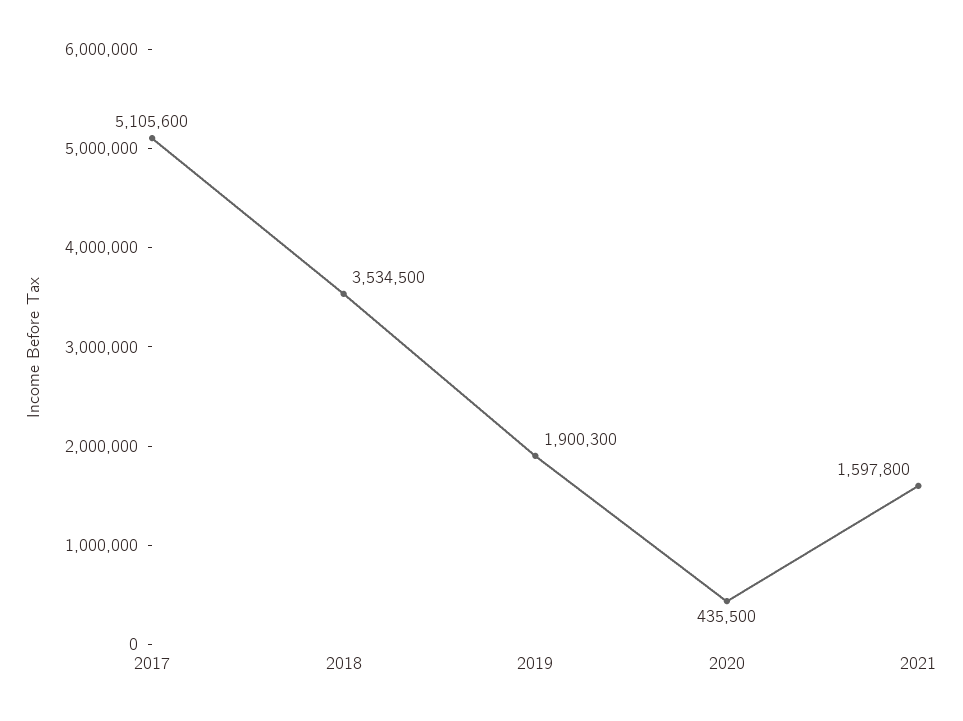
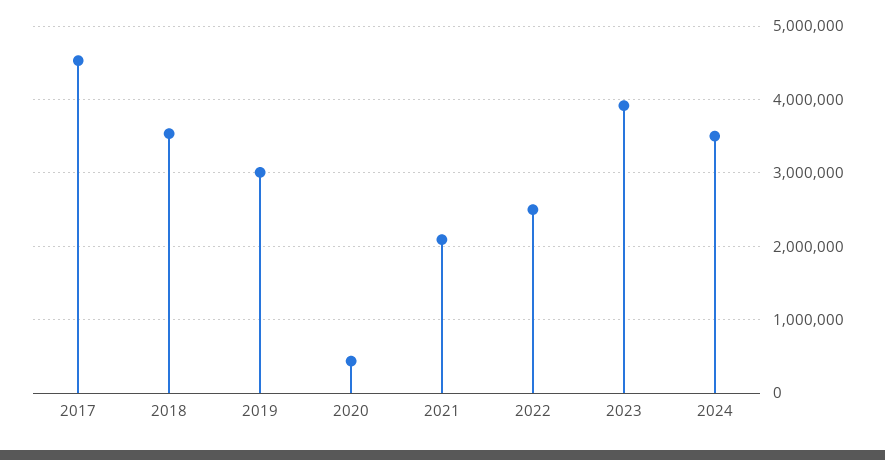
2017: 5105600 -> 4500000
2019: 1900300 -> 3000000
2021: 1597800 -> 2100000
2022: none -> 2500000
2023: none -> 3900000
2024: none -> 3500000

